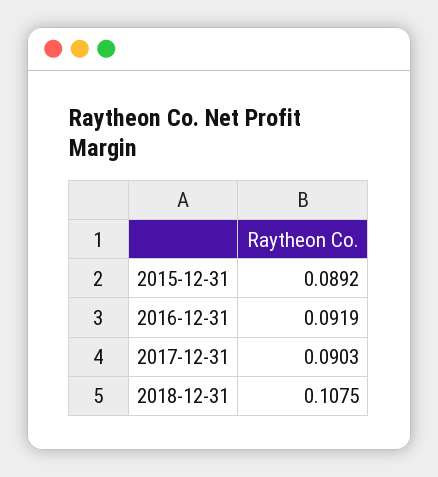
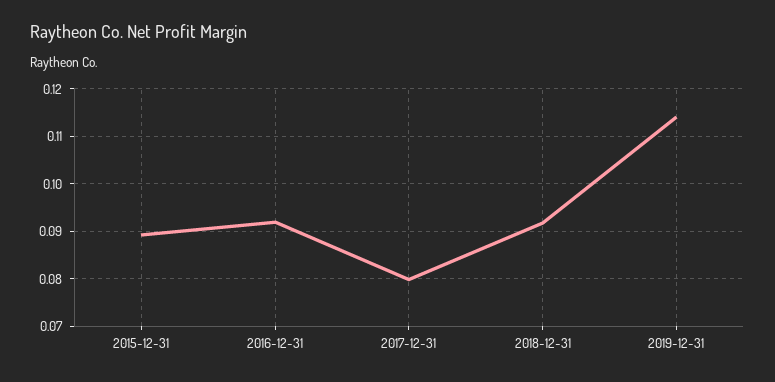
2017-12-31: 0.0903 -> 0.08
2018-12-31: 0.1075 -> 0.092
2019-12-31: none -> 0.114

